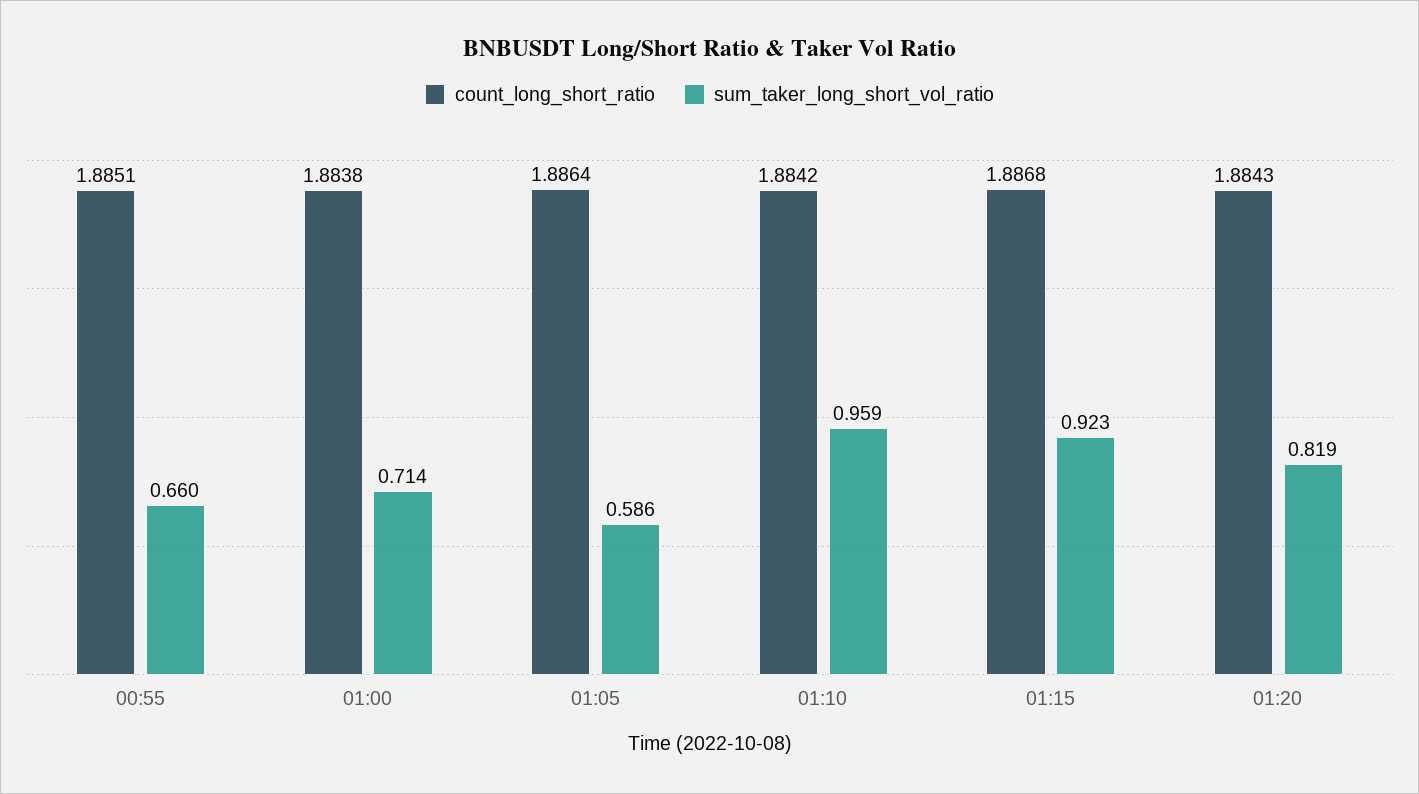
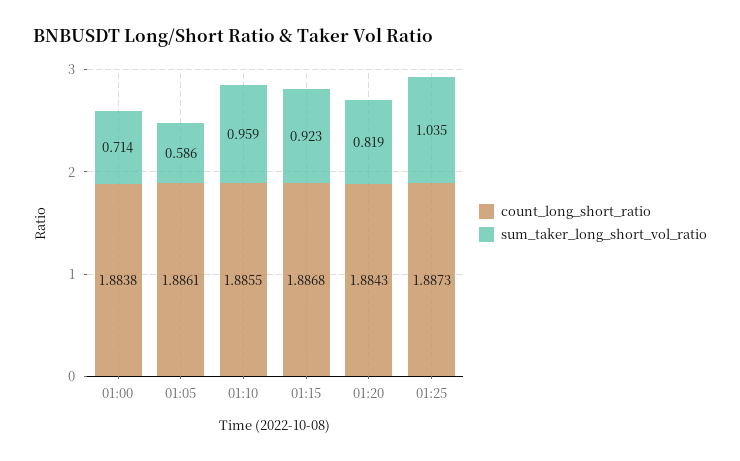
count_long_short_ratio, 00:55: 1.8851 -> none
sum_taker_long_short_vol_ratio, 00:55: 0.66 -> none
count_long_short_ratio, 01:05: 1.8864 -> 1.8861
count_long_short_ratio, 01:10: 1.8842 -> 1.8855
count_long_short_ratio, 01:25: none -> 1.8873
sum_taker_long_short_vol_ratio, 01:25: none -> 1.035

